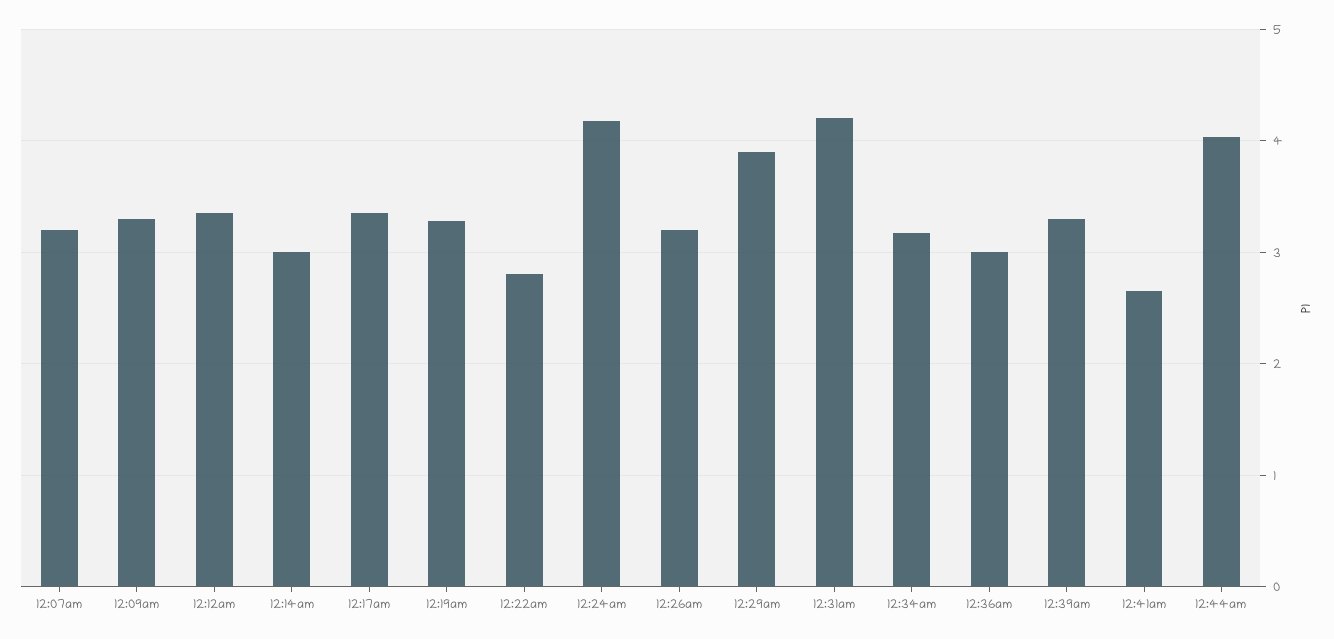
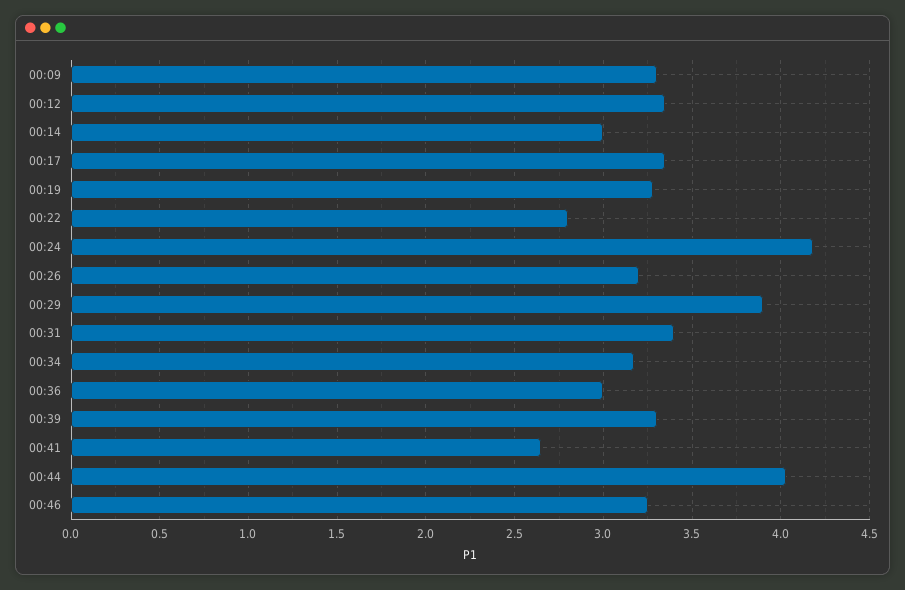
12:07am: 3.2 -> none
12:31am: 4.2 -> 3.4
00:46: none -> 3.25

